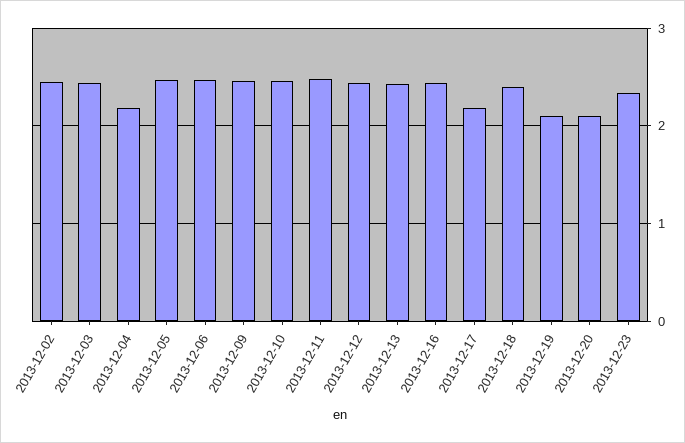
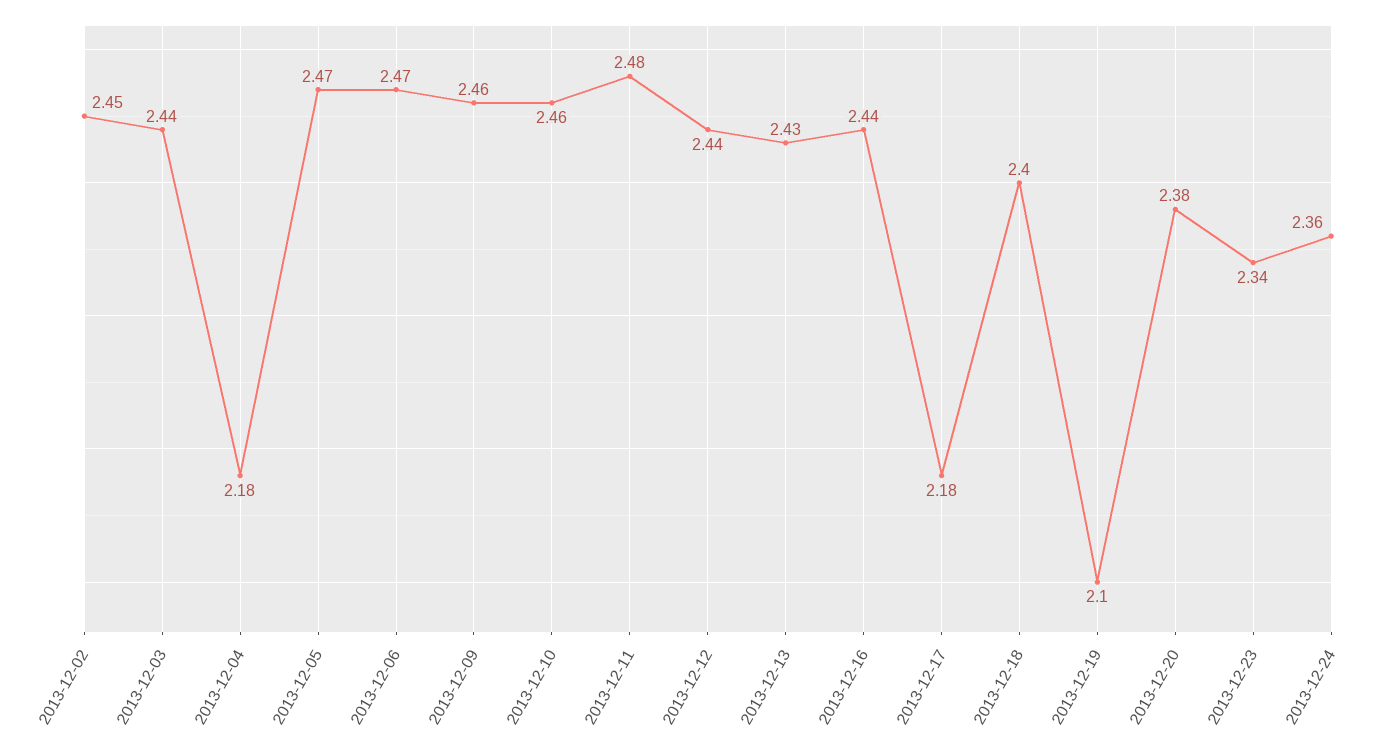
2013-12-20: 2.1 -> 2.38
2013-12-24: none -> 2.36

